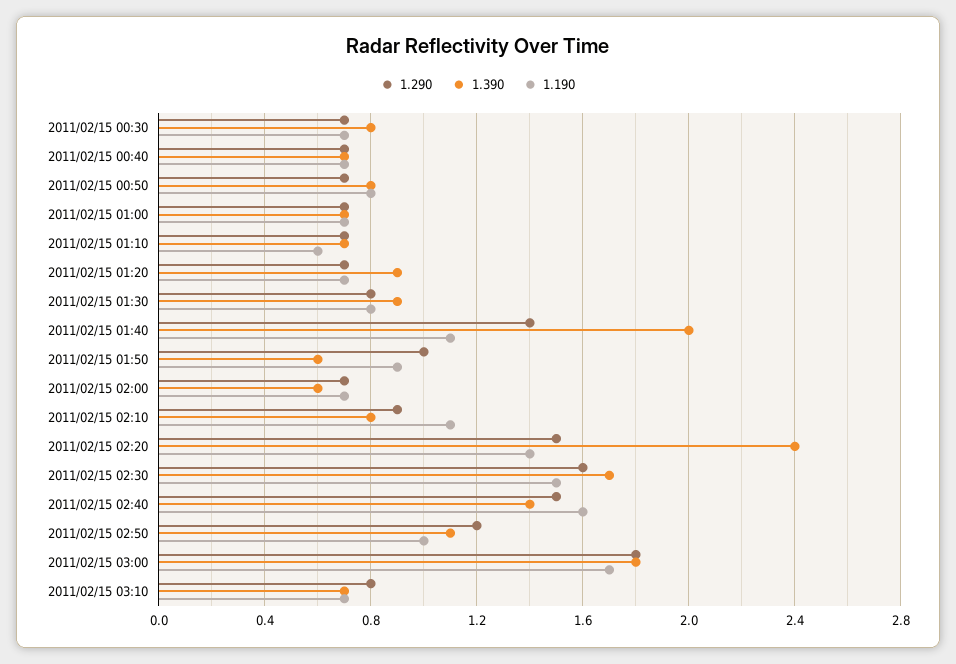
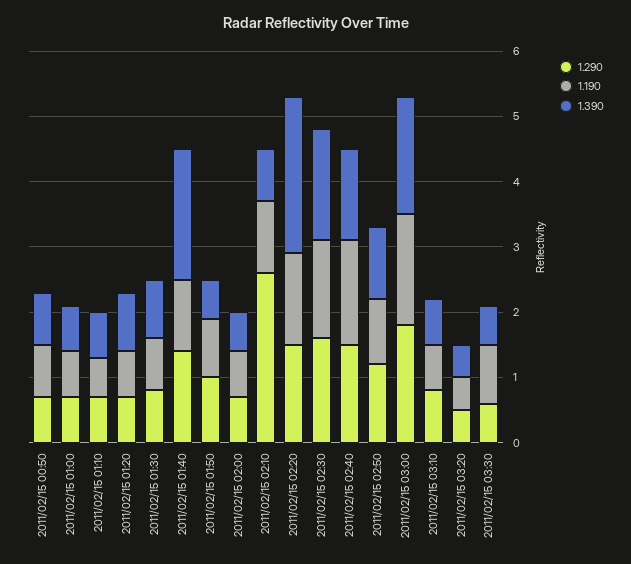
1.290, 2011/02/15 00:30: 0.7 -> none
1.390, 2011/02/15 00:30: 0.8 -> none
1.190, 2011/02/15 00:30: 0.7 -> none
1.290, 2011/02/15 00:40: 0.7 -> none
1.390, 2011/02/15 00:40: 0.7 -> none
1.190, 2011/02/15 00:40: 0.7 -> none
1.290, 2011/02/15 02:10: 0.9 -> 2.5
1.290, 2011/02/15 03:20: none -> 0.5
1.190, 2011/02/15 03:20: none -> 0.5
1.390, 2011/02/15 03:20: none -> 0.5
1.290, 2011/02/15 03:30: none -> 0.5
1.190, 2011/02/15 03:30: none -> 1
1.390, 2011/02/15 03:30: none -> 0.5

